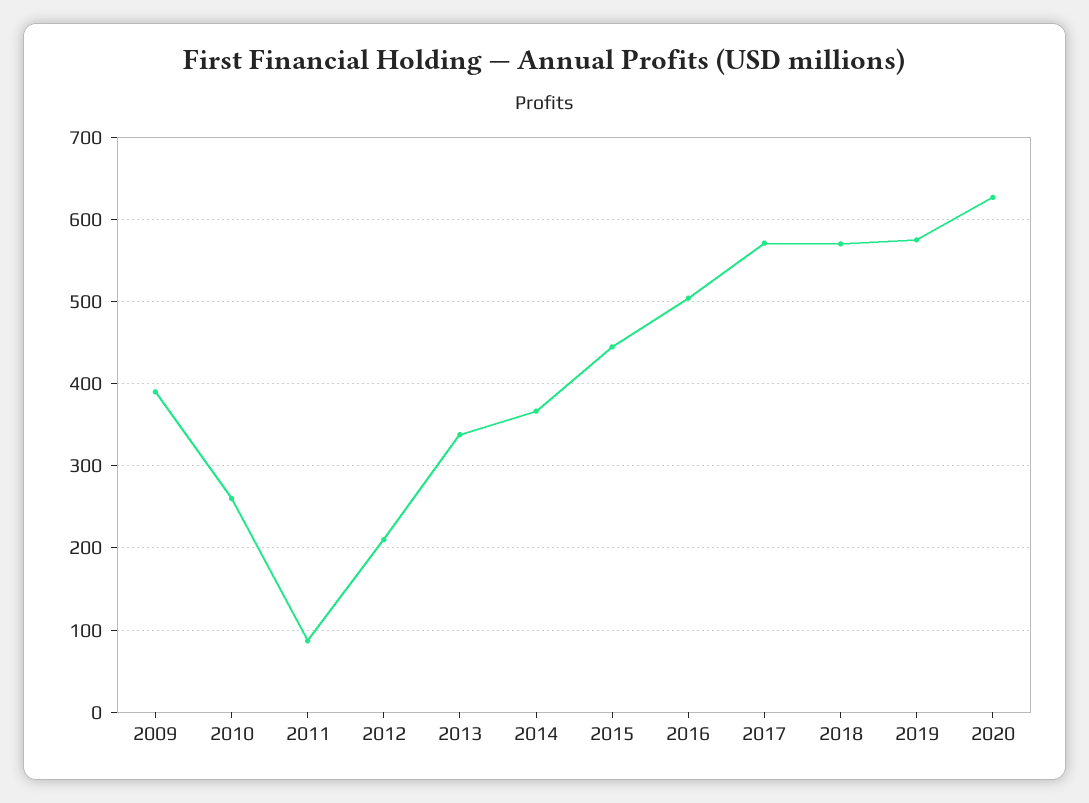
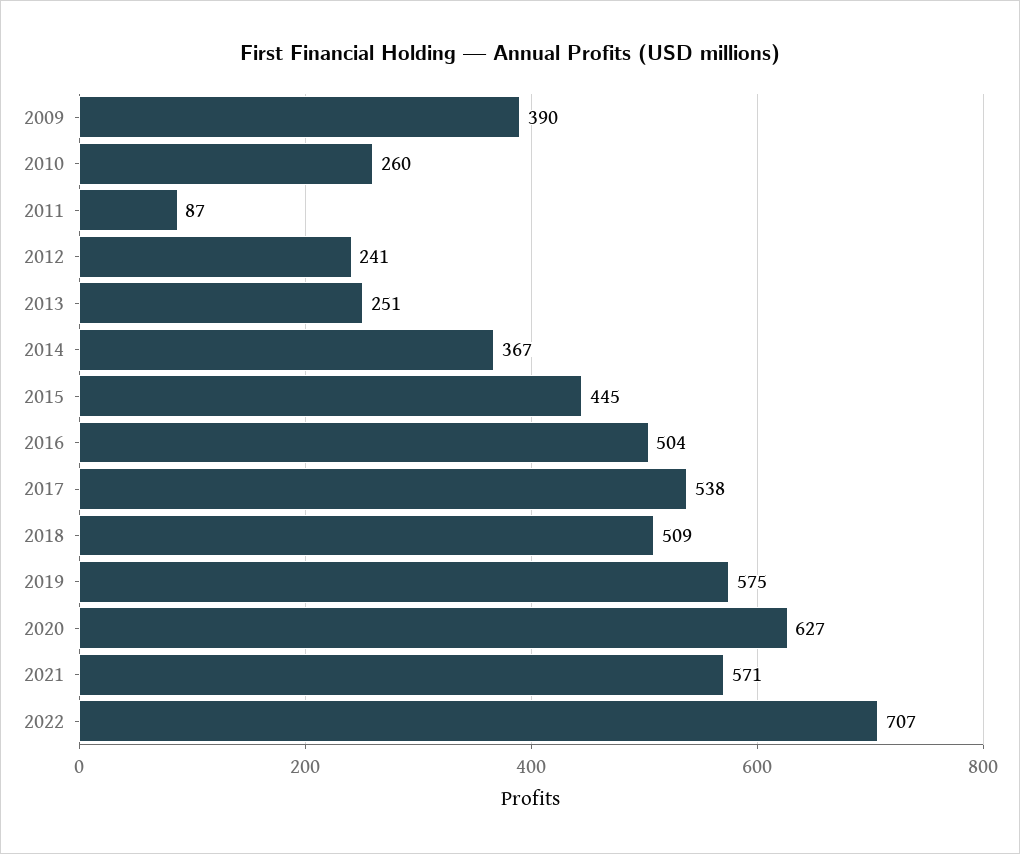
2012: 210 -> 241
2013: 340 -> 251
2017: 570 -> 538
2018: 570 -> 509
2021: none -> 571
2022: none -> 707

